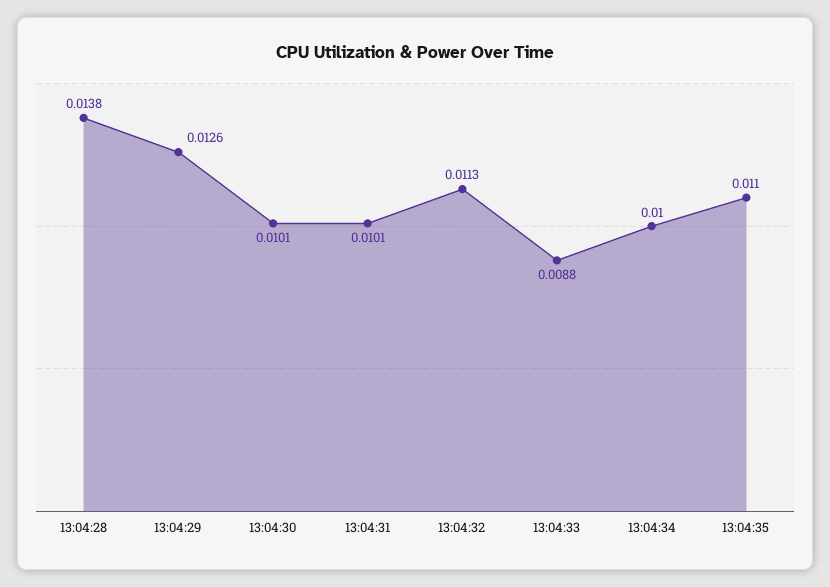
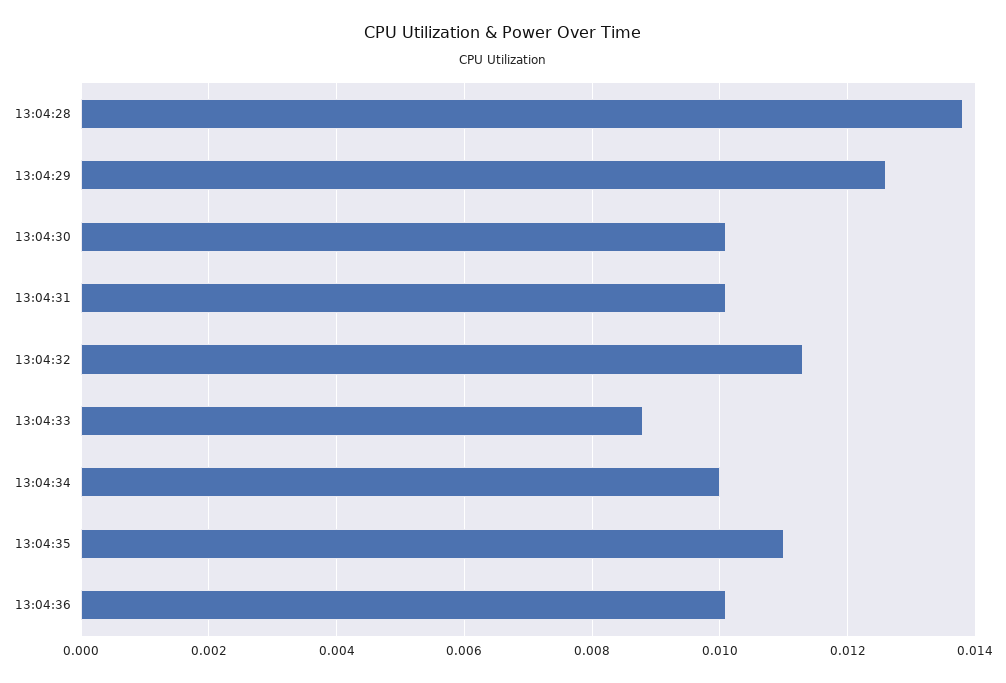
13:04:36: none -> 0.01

